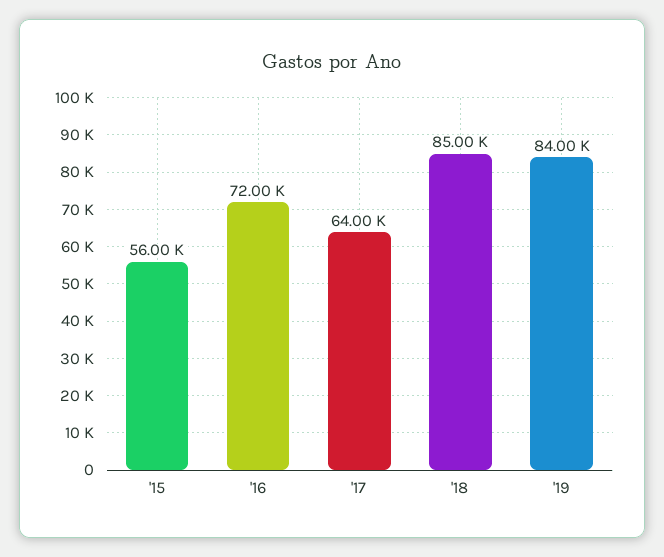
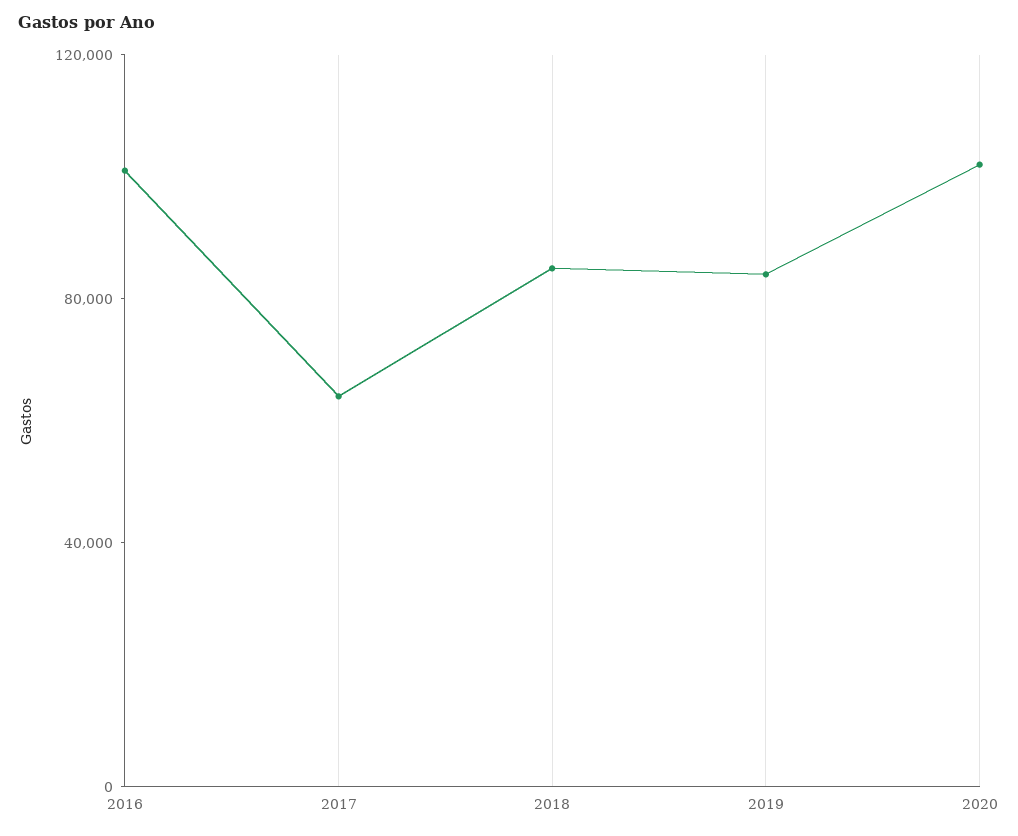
'15: 56000 -> none
'16: 72000 -> 100000
2020: none -> 100000

